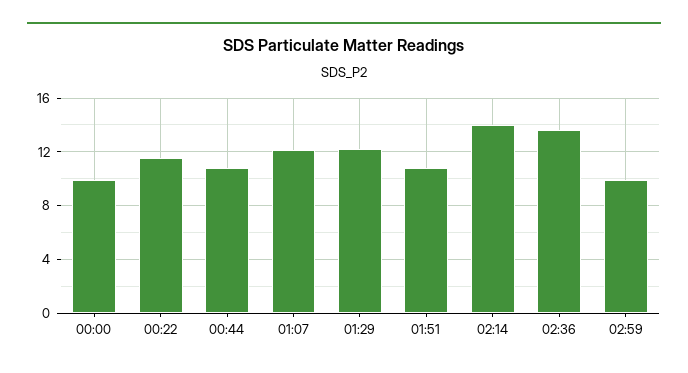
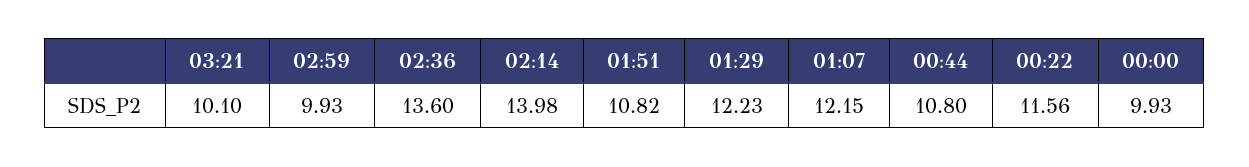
03:21: none -> 10.1

